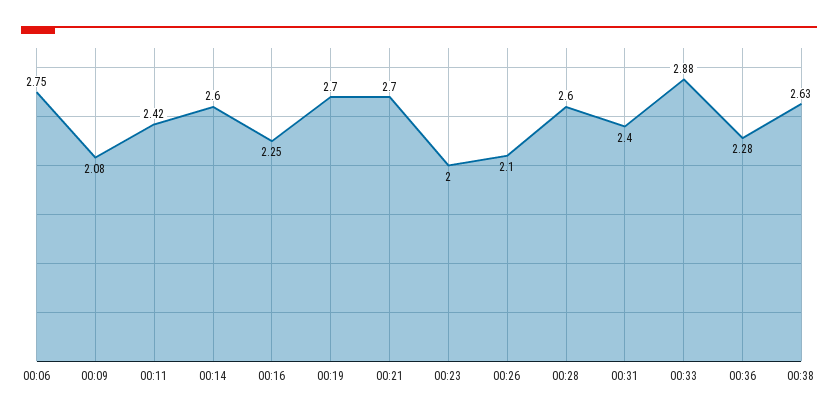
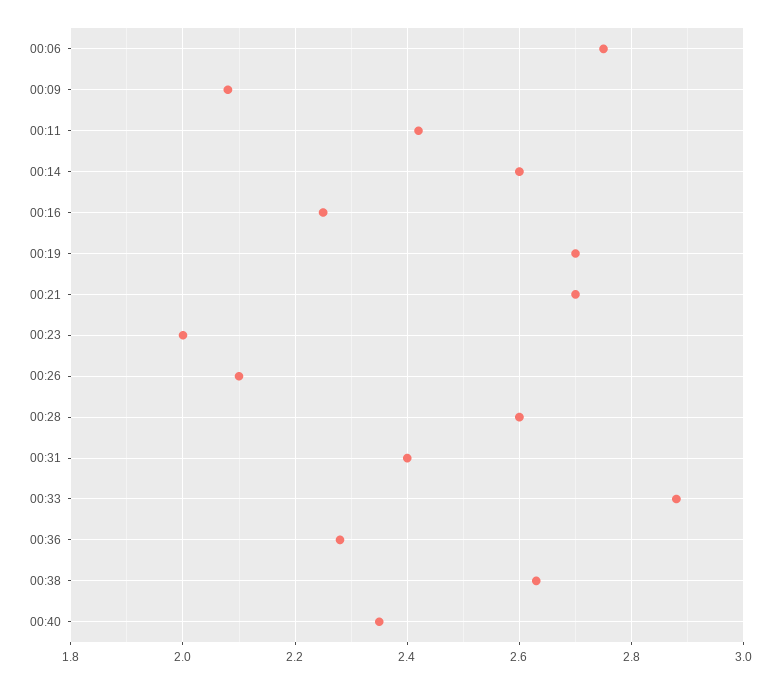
00:40: none -> 2.35

